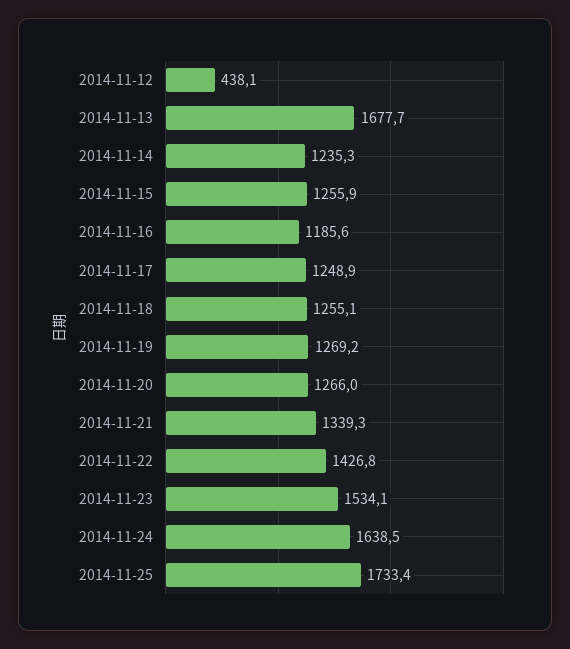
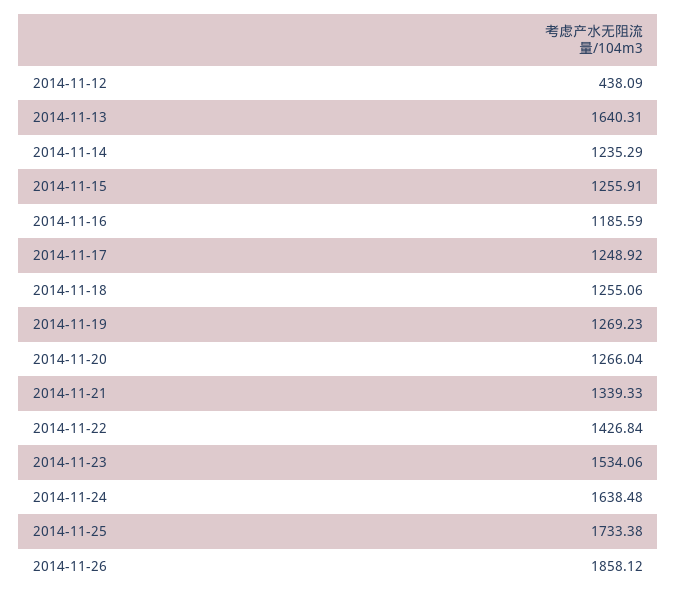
2014-11-13: 1677.7 -> 1640.31
2014-11-26: none -> 1858.12

